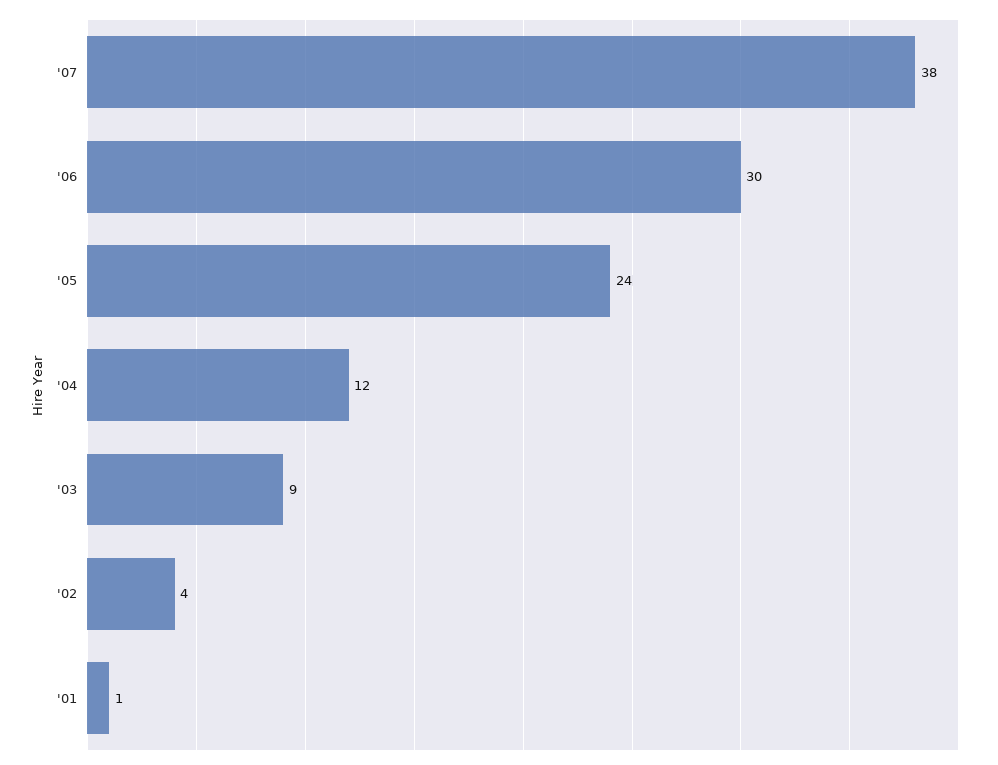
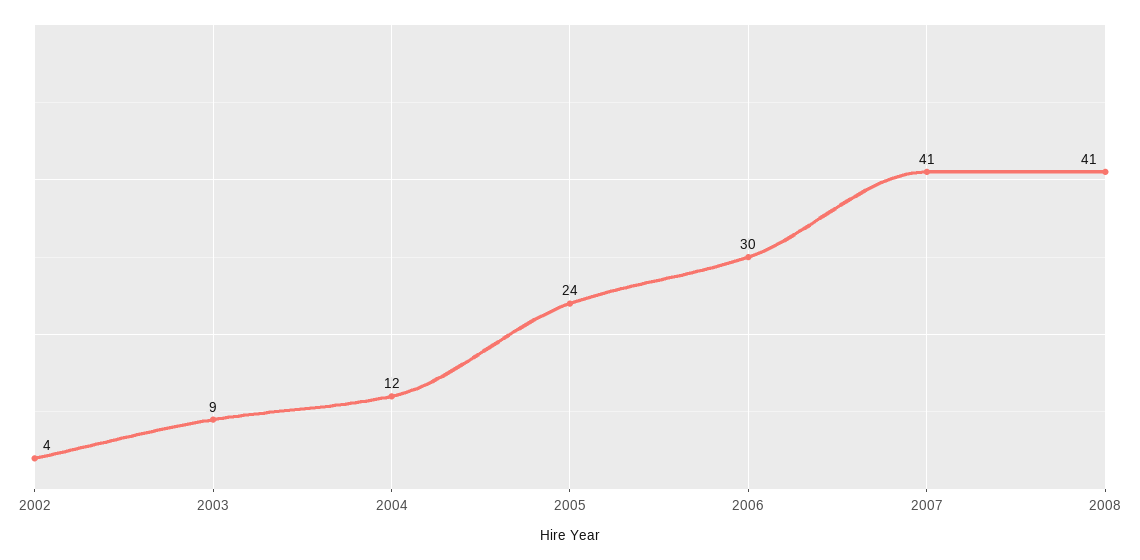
'07: 38 -> 41
'01: 1 -> none
2008: none -> 41

